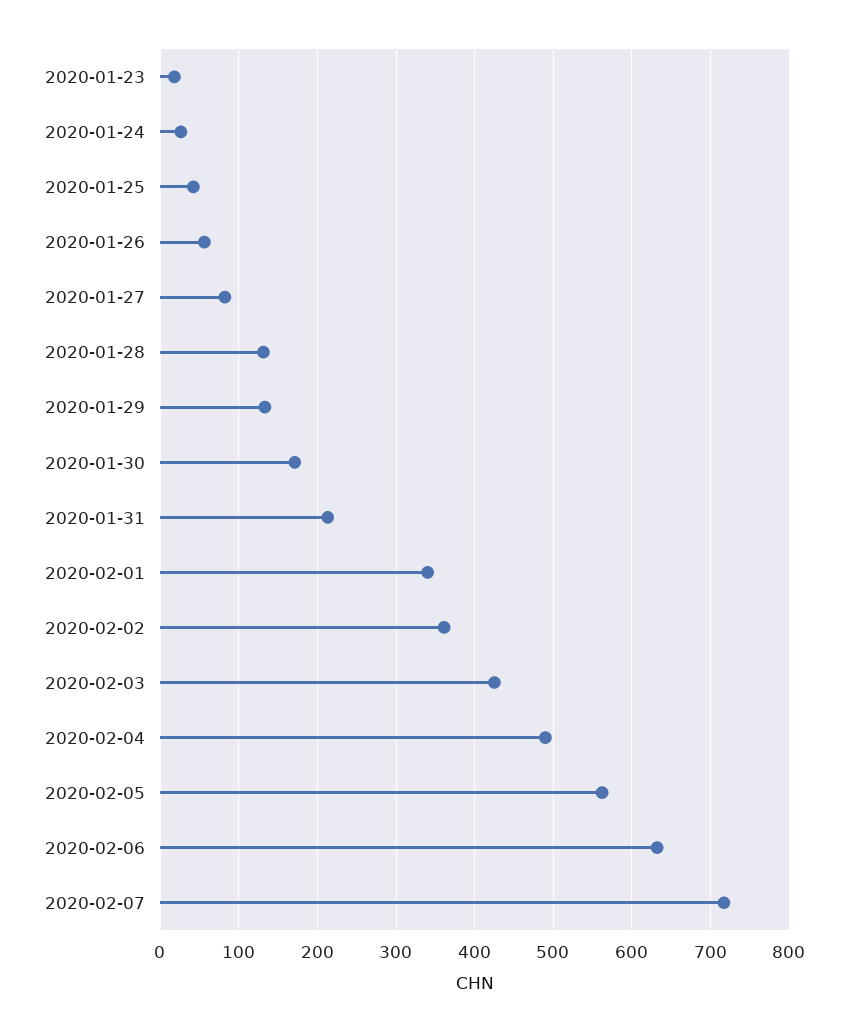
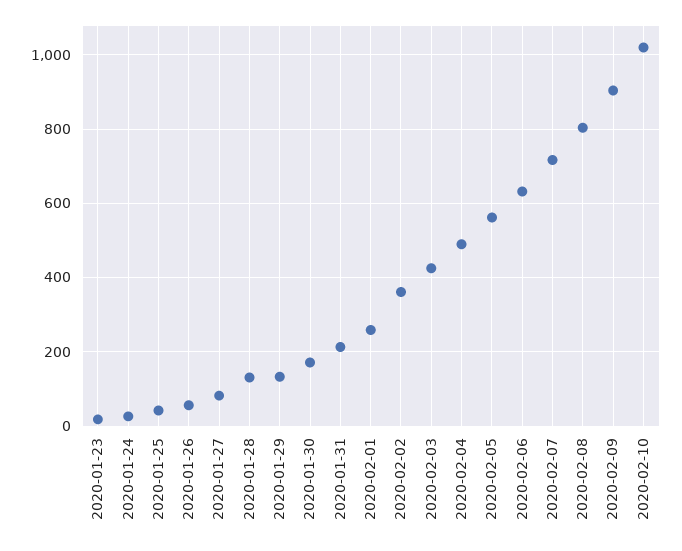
2020-02-01: 340 -> 260
2020-02-08: none -> 800
2020-02-09: none -> 900
2020-02-10: none -> 1020

